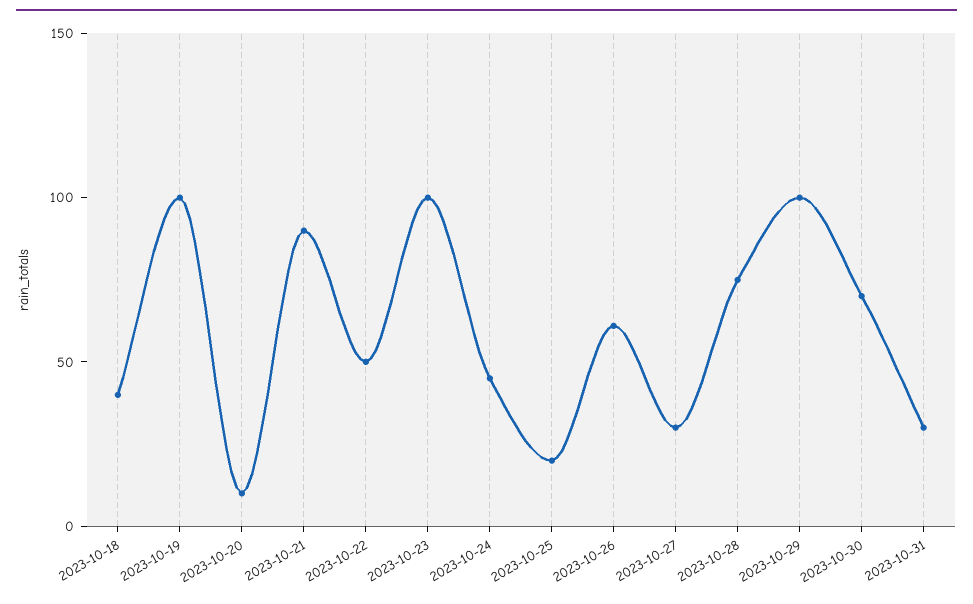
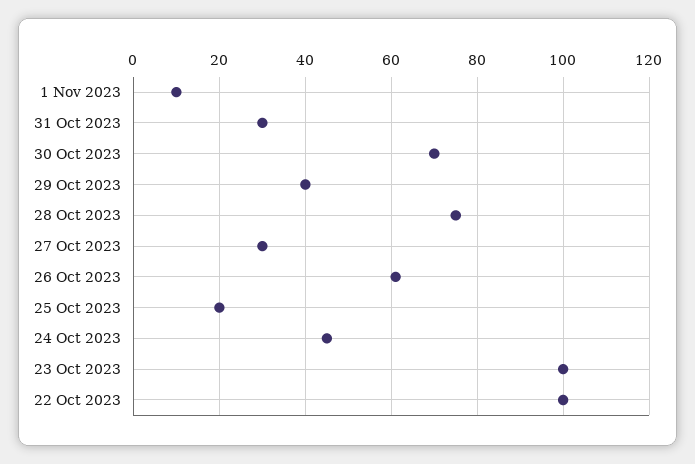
2023-10-18: 40 -> none
2023-10-19: 100 -> none
2023-10-20: 10 -> none
2023-10-21: 90 -> none
2023-10-22: 50 -> 100
2023-10-29: 100 -> 40
1 Nov 2023: none -> 10

